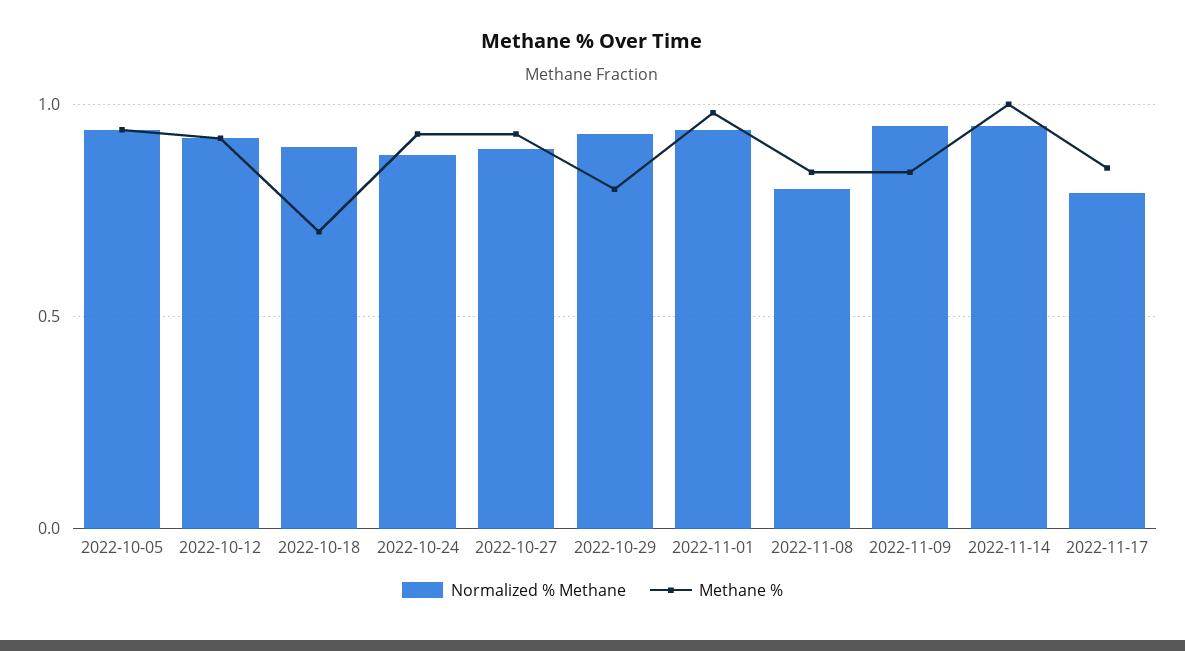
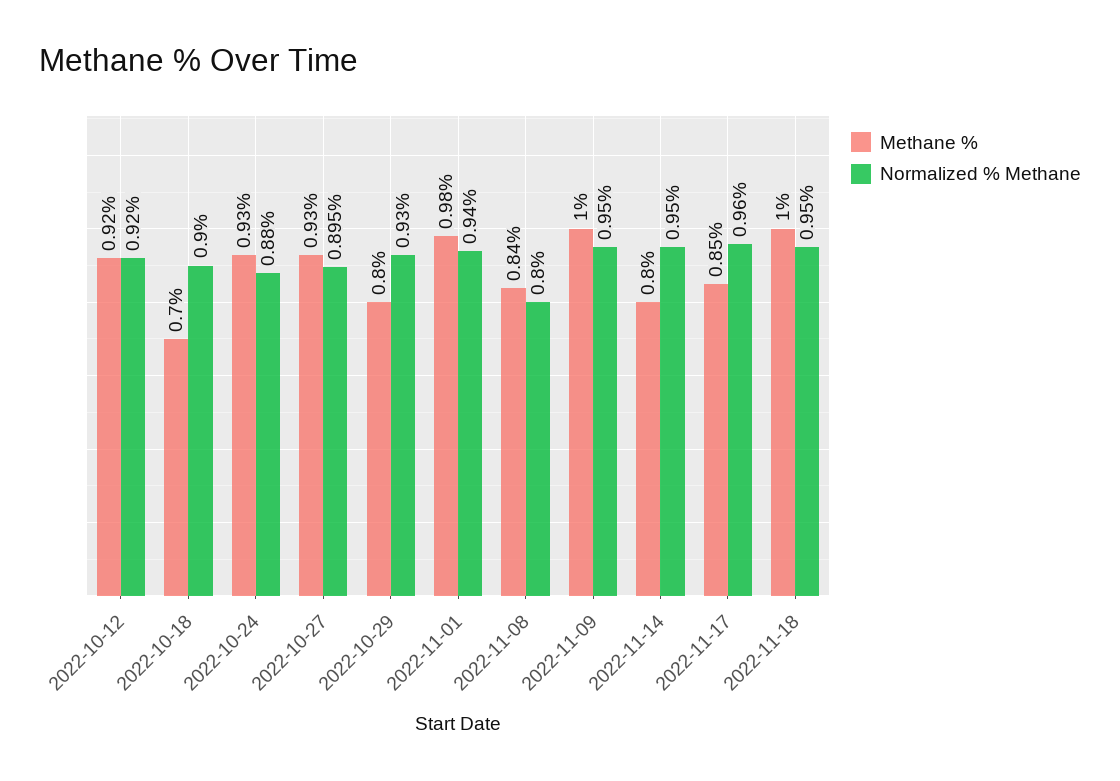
Normalized % Methane, 2022-10-05: 0.95 -> none
Methane %, 2022-10-05: 0.95 -> none
Methane %, 2022-11-09: 0.85 -> 1
Methane %, 2022-11-14: 1 -> 0.8
Normalized % Methane, 2022-11-17: 0.8 -> 0.96
Methane %, 2022-11-18: none -> 1
Normalized % Methane, 2022-11-18: none -> 0.95

